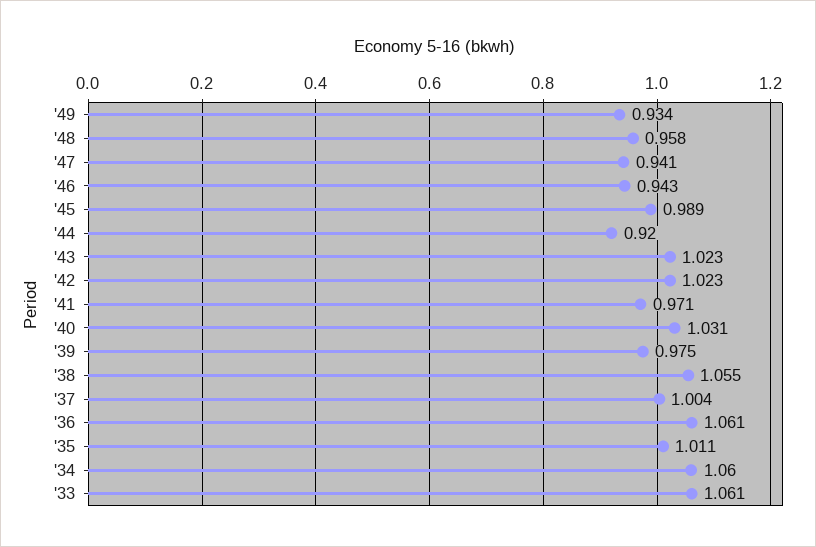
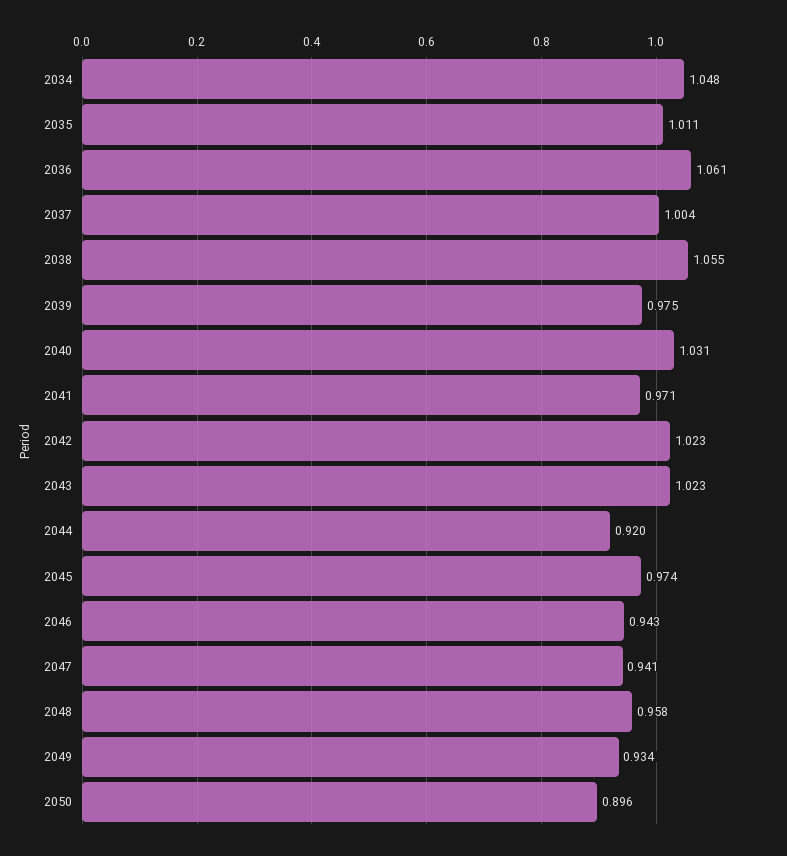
'45: 0.989 -> 0.974
'34: 1.06 -> 1.048
'33: 1.061 -> none
2050: none -> 0.896

